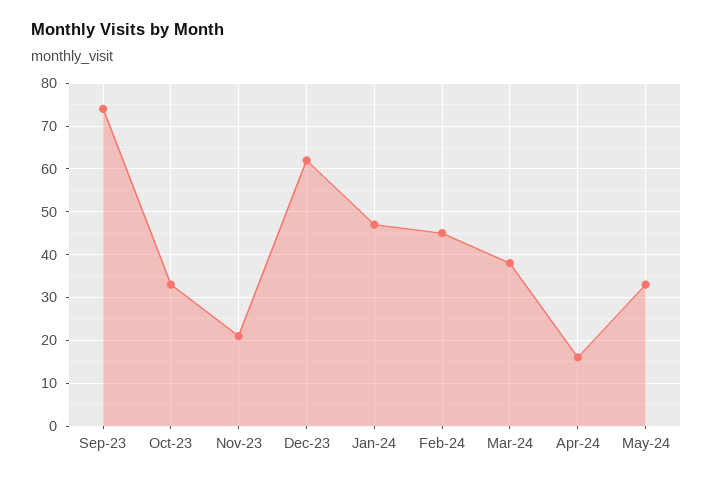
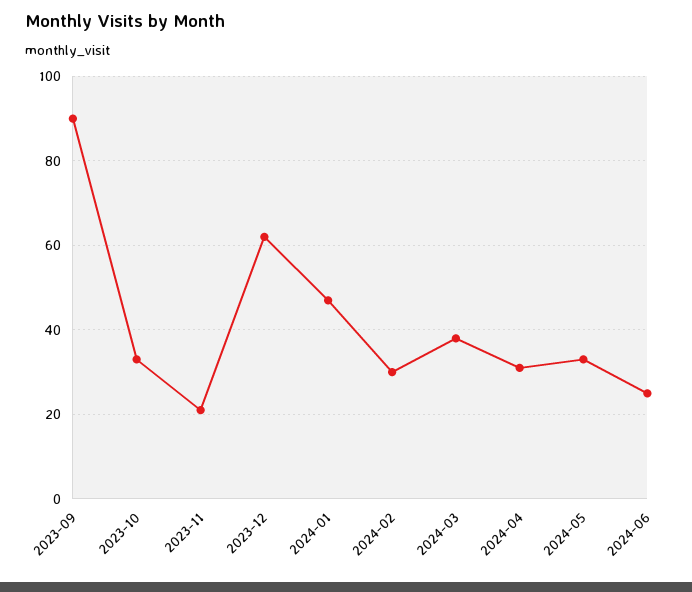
Sep-23: 75 -> 90
Feb-24: 45 -> 30
Apr-24: 15 -> 30
2024-06: none -> 25

